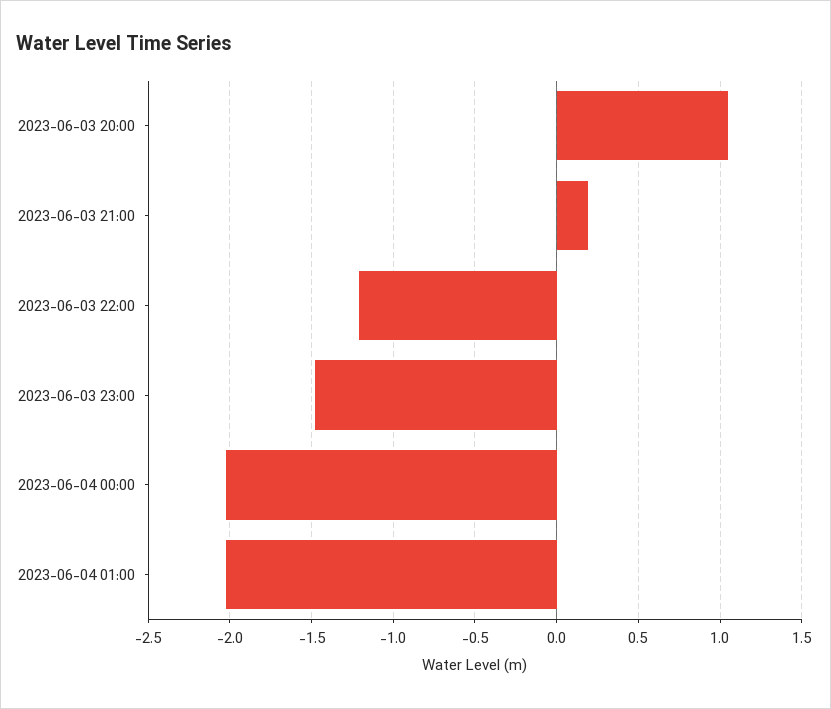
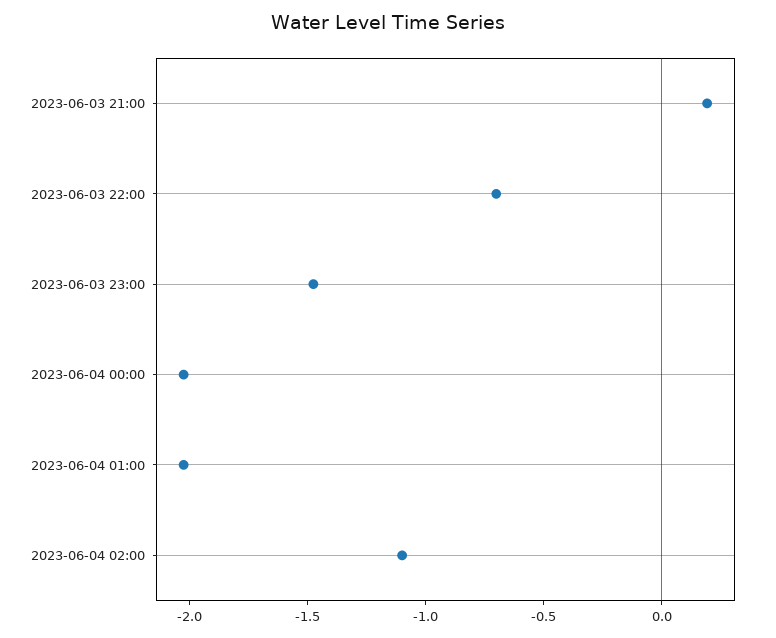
2023-06-03 20:00: 1.05 -> none
2023-06-03 22:00: -1.2 -> -0.7
2023-06-04 02:00: none -> -1.1

